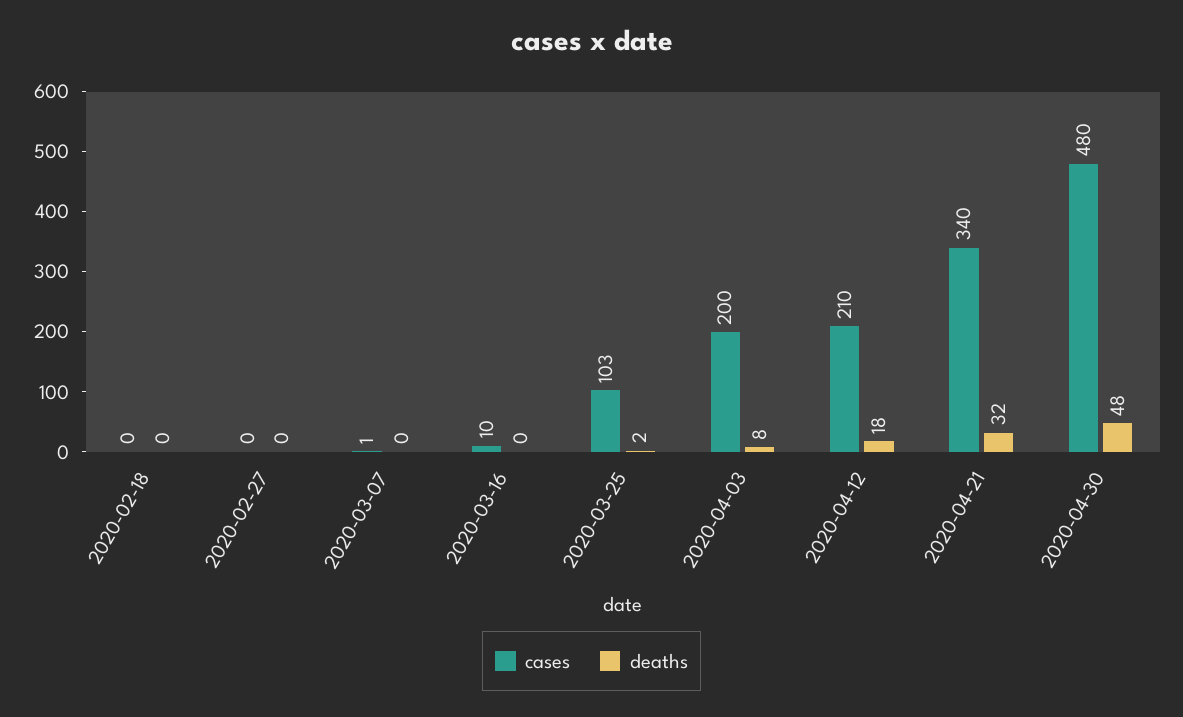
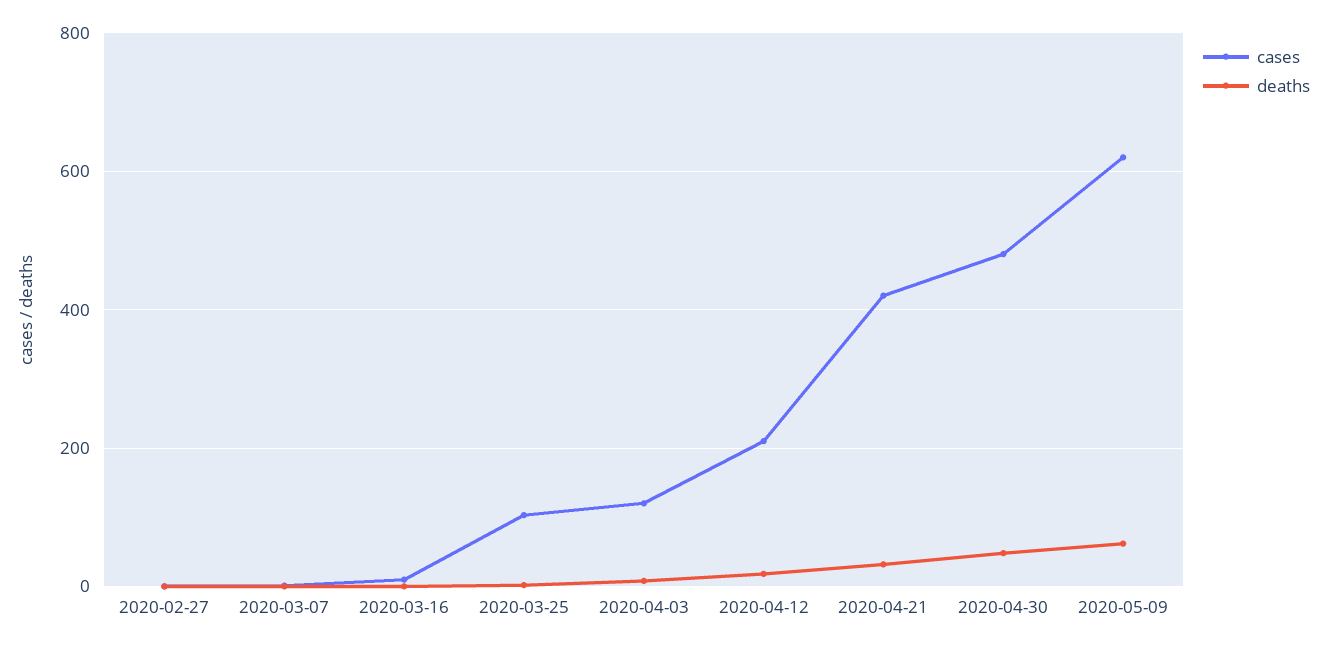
cases, 2020-02-18: 0 -> none
deaths, 2020-02-18: 0 -> none
cases, 2020-04-03: 200 -> 120
cases, 2020-04-21: 340 -> 420
cases, 2020-05-09: none -> 620
deaths, 2020-05-09: none -> 60

